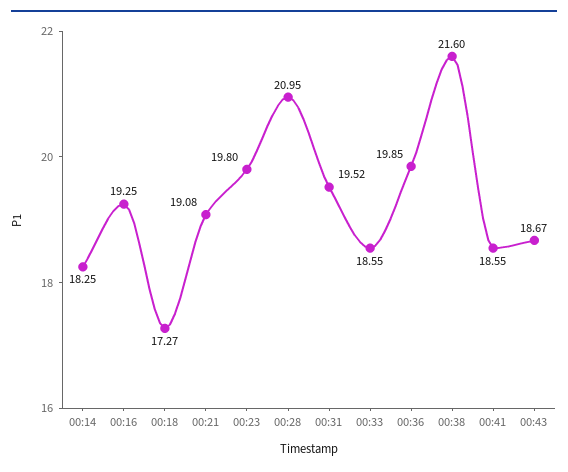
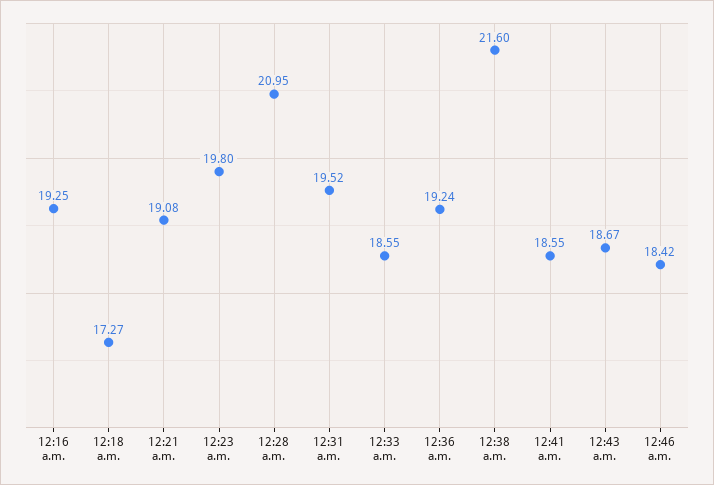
00:14: 18.25 -> none
00:36: 19.85 -> 19.24
12:46 a.m.: none -> 18.42

